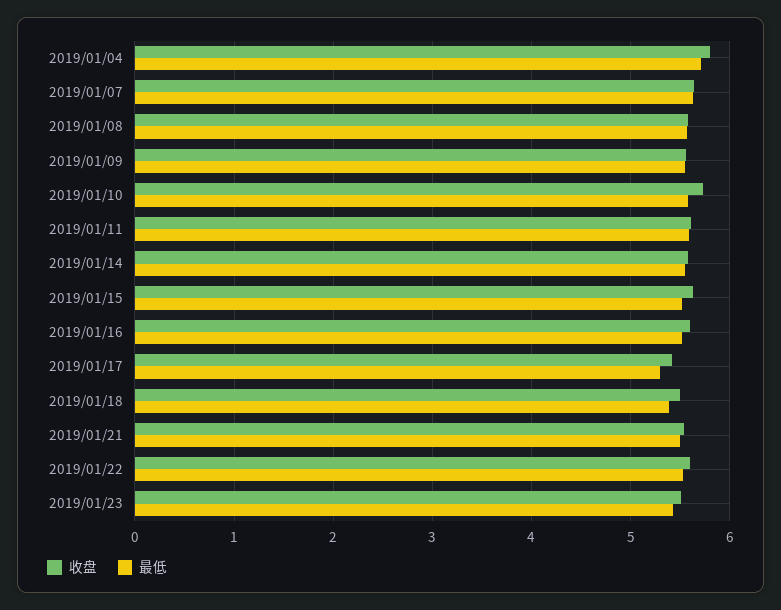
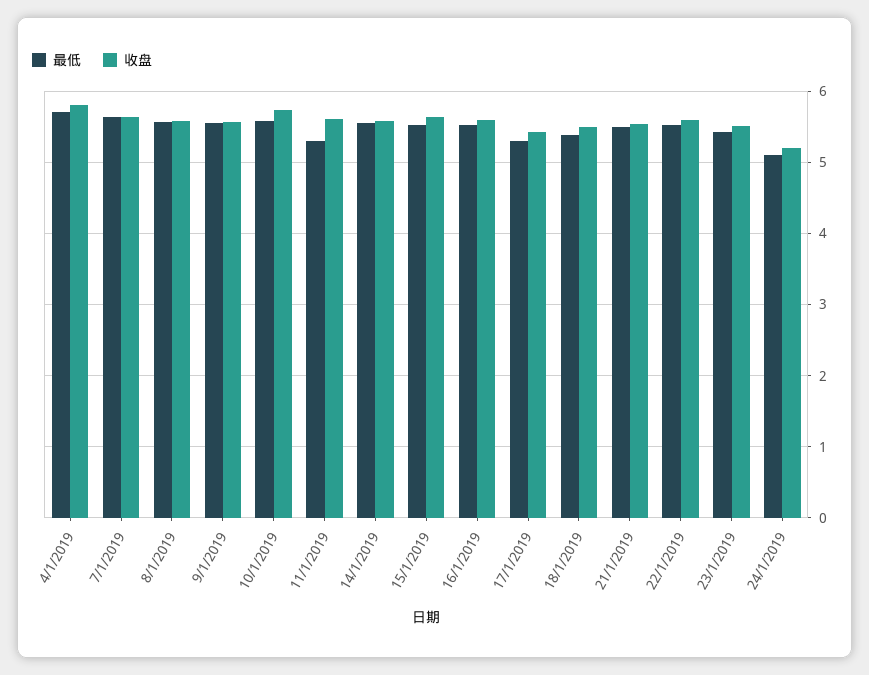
最低, 2019/01/11: 5.6 -> 5.3
最低, 24/1/2019: none -> 5.1
收盘, 24/1/2019: none -> 5.2

